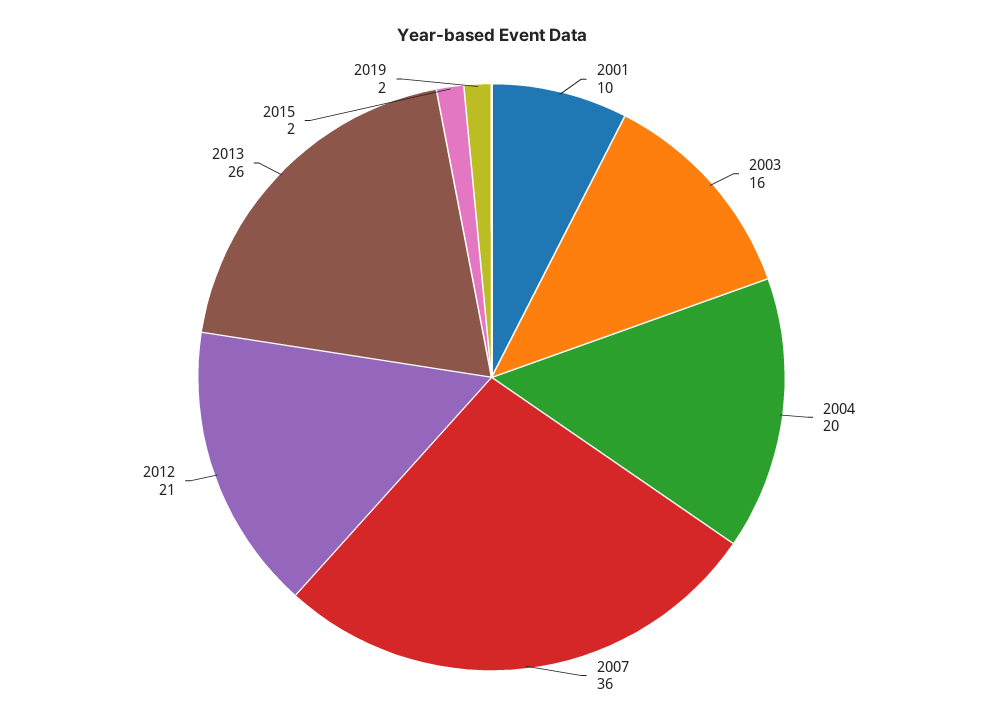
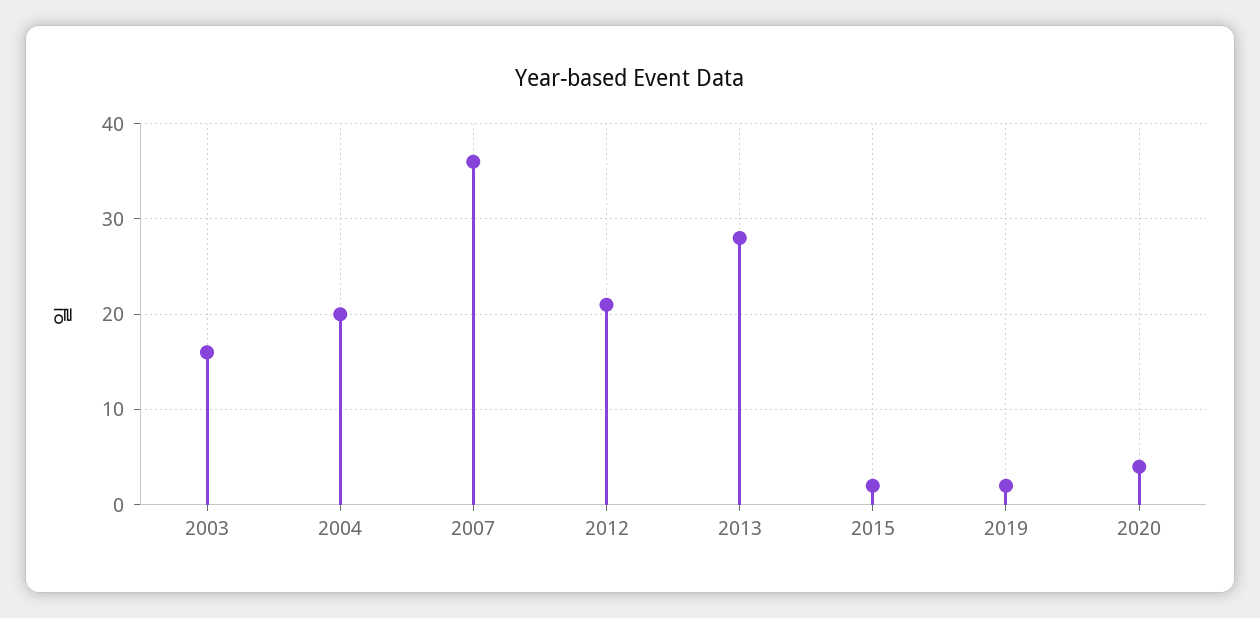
2001: 10 -> none
2013: 26 -> 28
2020: none -> 4

